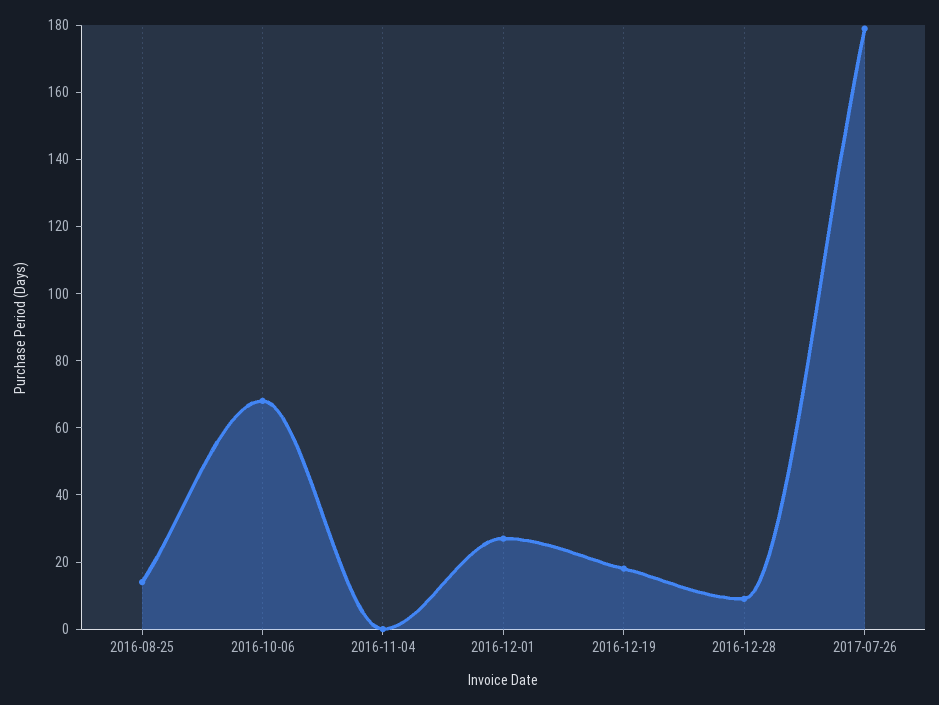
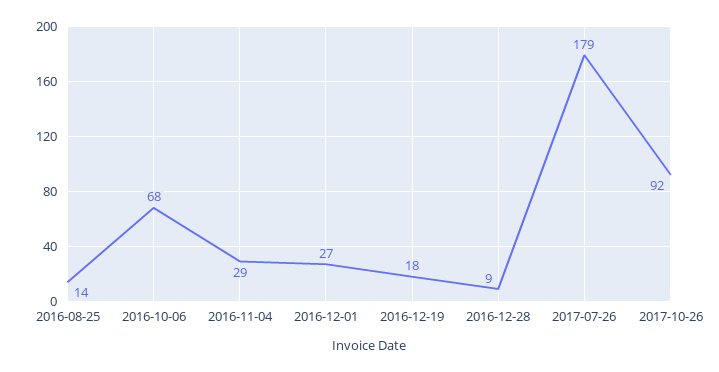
2016-11-04: 0 -> 29
2017-10-26: none -> 92

